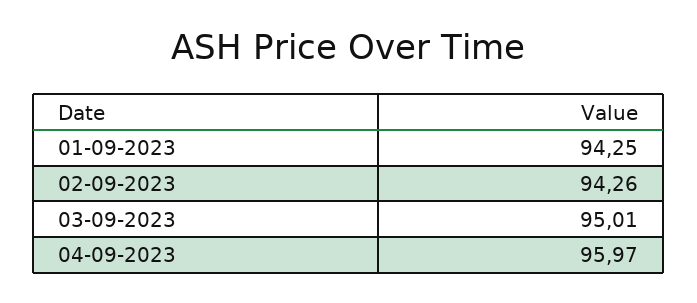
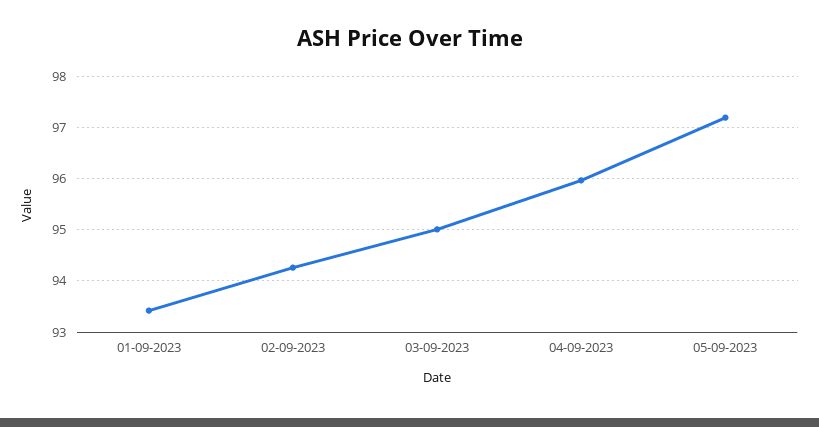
01-09-2023: 94.25 -> 93.4
05-09-2023: none -> 97.2

